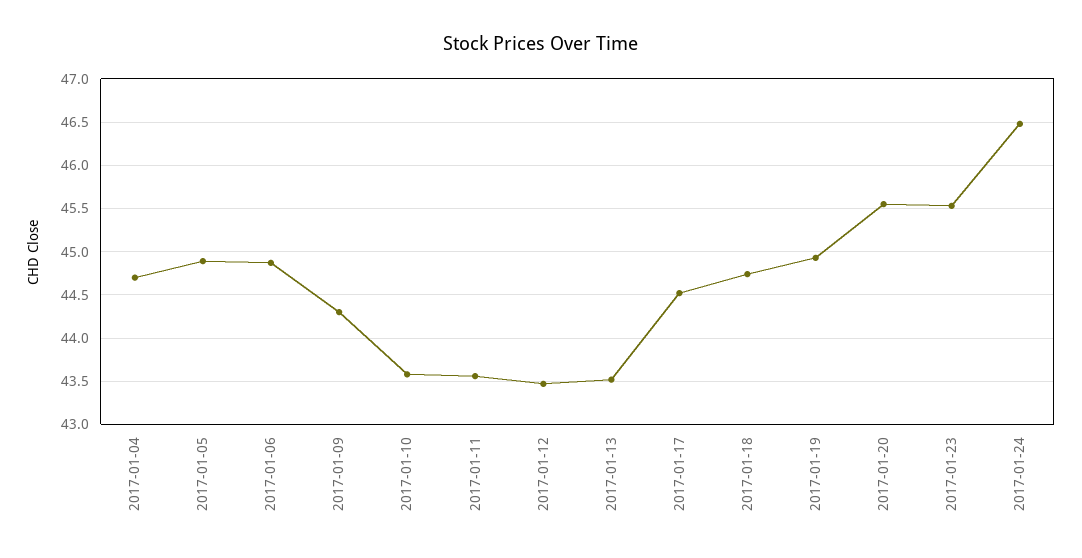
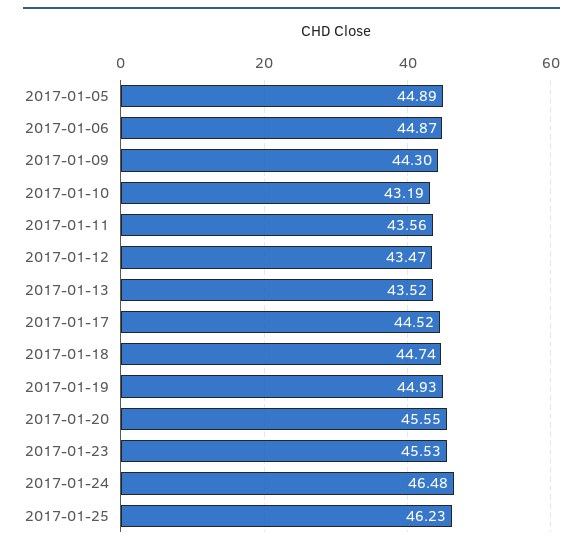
2017-01-04: 44.7 -> none
2017-01-10: 43.6 -> 43.19
2017-01-25: none -> 46.23

